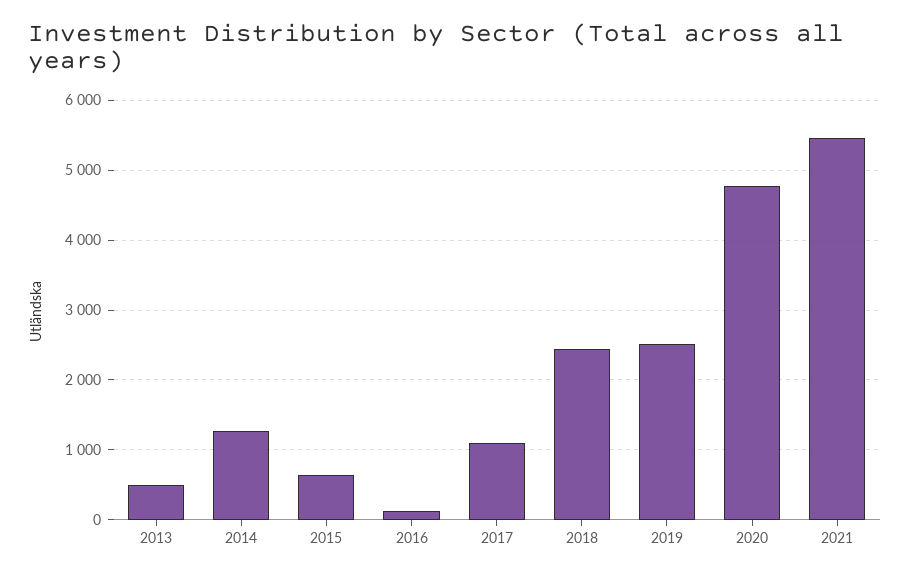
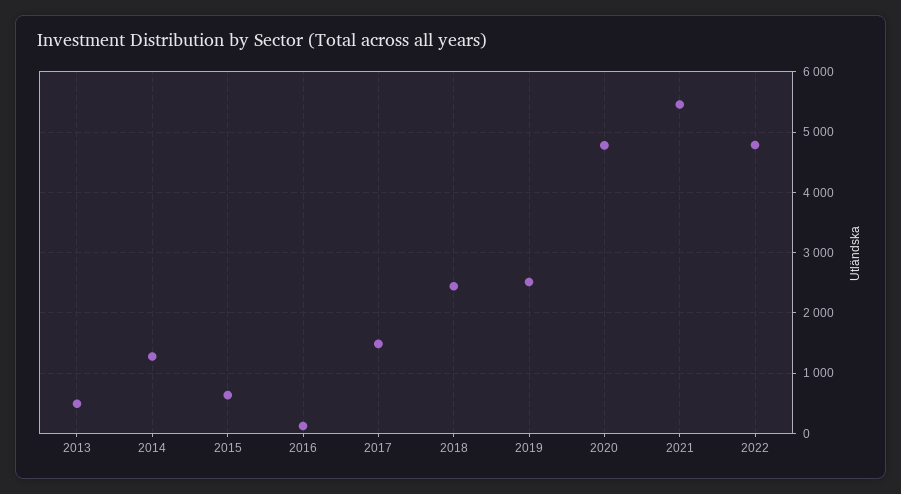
2017: 1100 -> 1500
2022: none -> 4800

